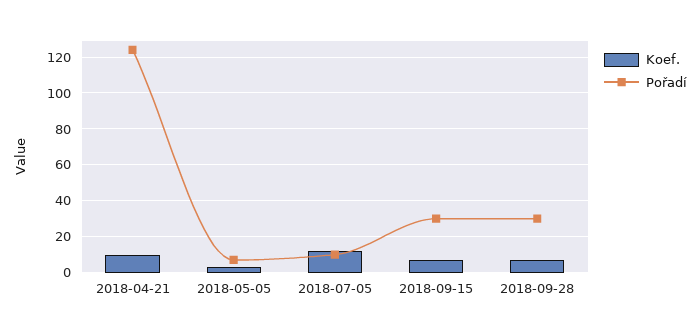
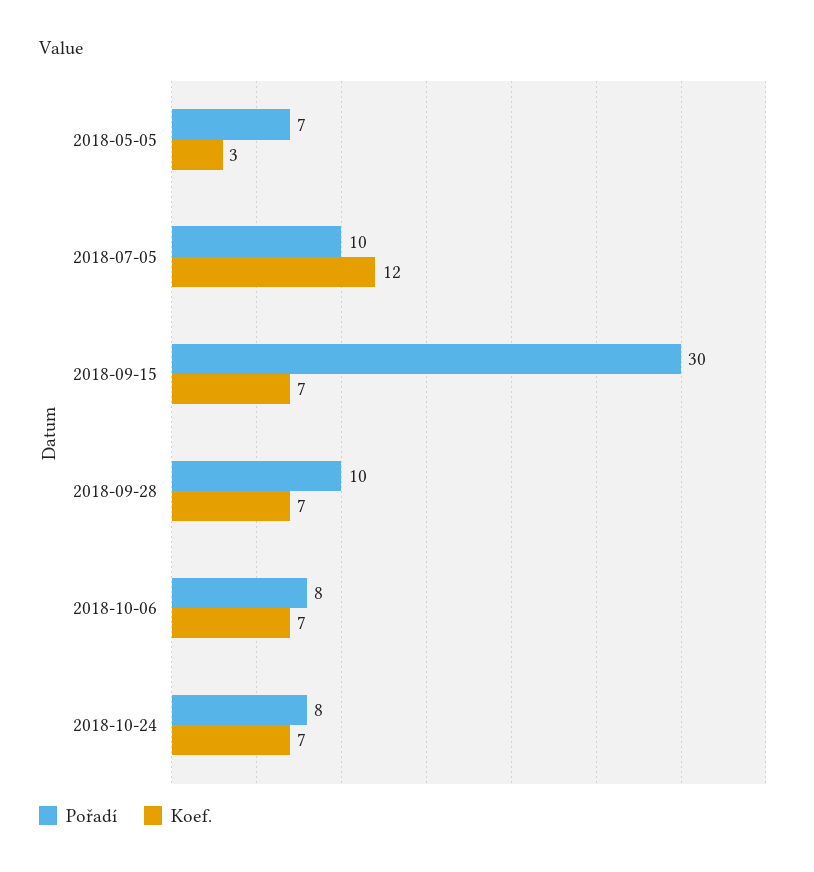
Koef., 2018-04-21: 10 -> none
Pořadí, 2018-04-21: 125 -> none
Pořadí, 2018-09-28: 30 -> 10
Pořadí, 2018-10-06: none -> 8
Koef., 2018-10-06: none -> 7
Pořadí, 2018-10-24: none -> 8
Koef., 2018-10-24: none -> 7

